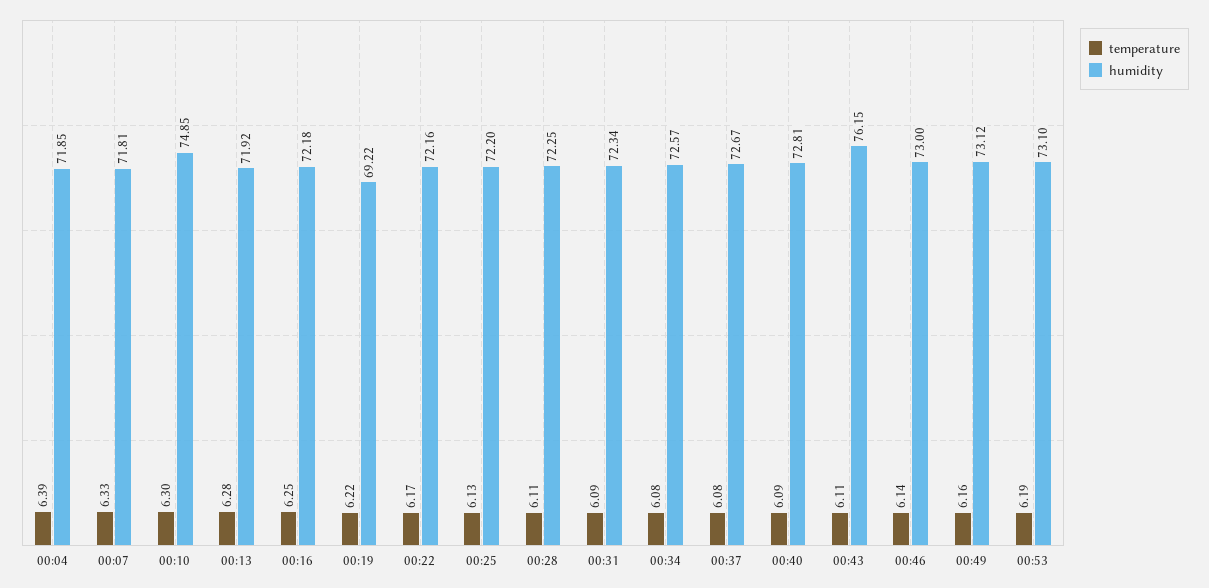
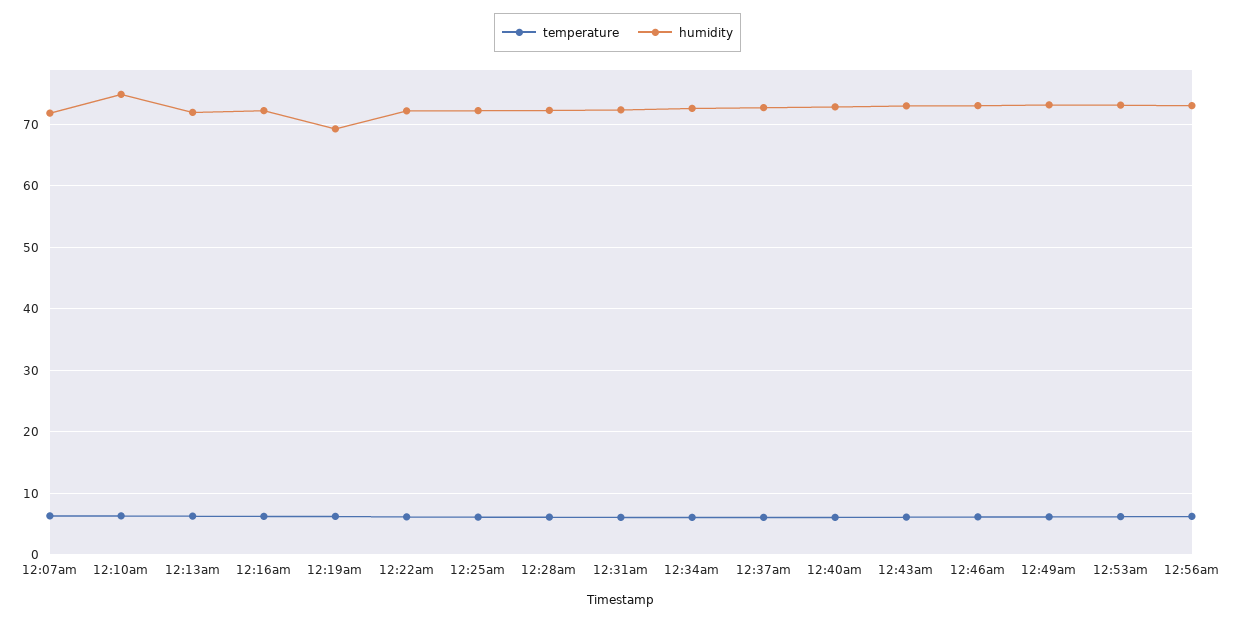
temperature, 00:04: 6.39 -> none
humidity, 00:04: 71.85 -> none
humidity, 00:43: 76.15 -> 73
temperature, 12:56am: none -> 6
humidity, 12:56am: none -> 73

